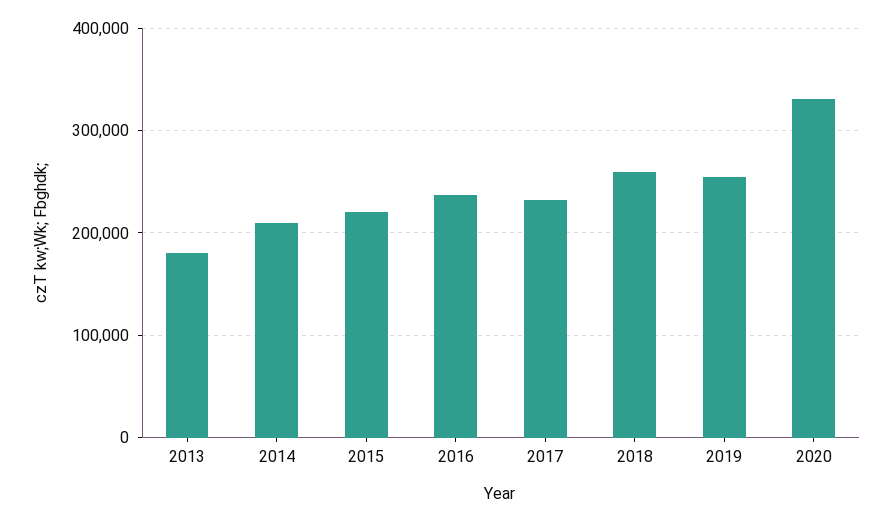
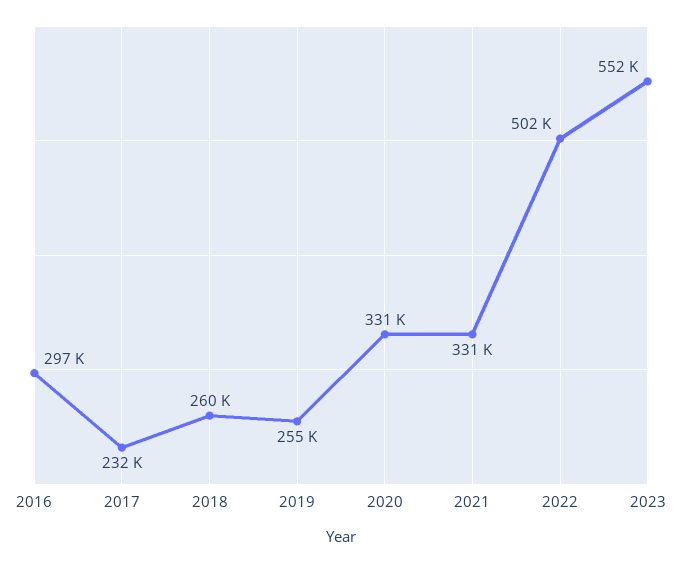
2013: 180000 -> none
2014: 210000 -> none
2015: 220000 -> none
2016: 240000 -> 297000
2021: none -> 331000
2022: none -> 502000
2023: none -> 552000

